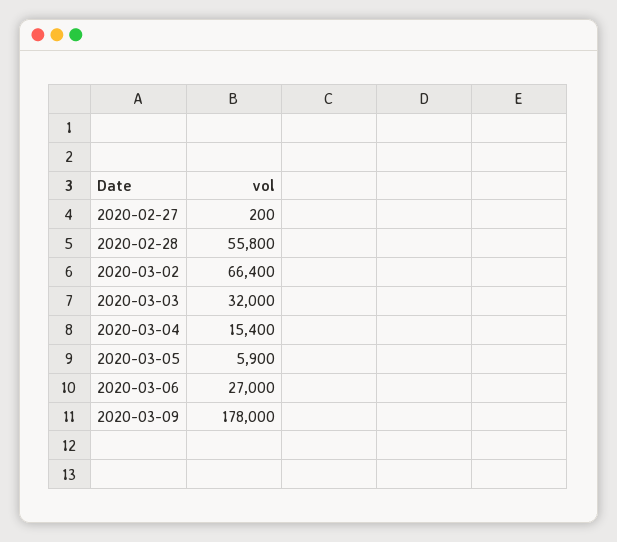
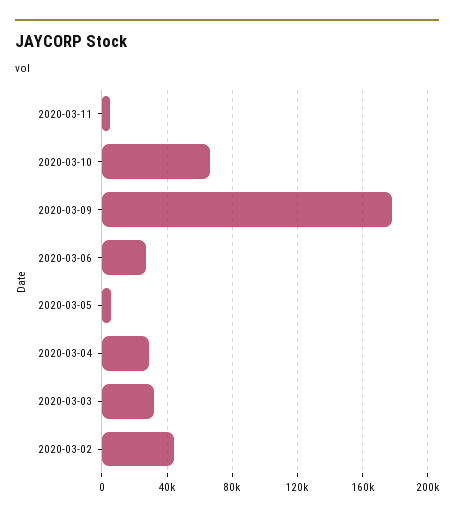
2020-02-27: 200 -> none
2020-02-28: 55800 -> none
2020-03-02: 66400 -> 45000
2020-03-04: 15400 -> 30000
2020-03-11: none -> 5000
2020-03-10: none -> 65000

